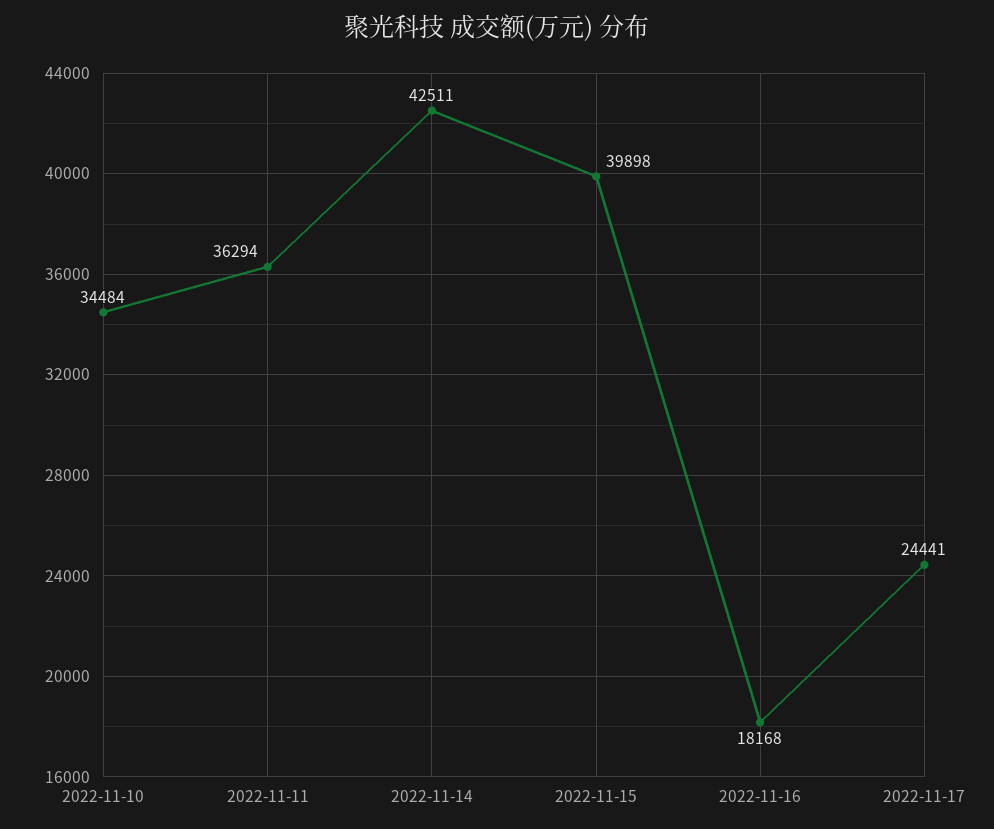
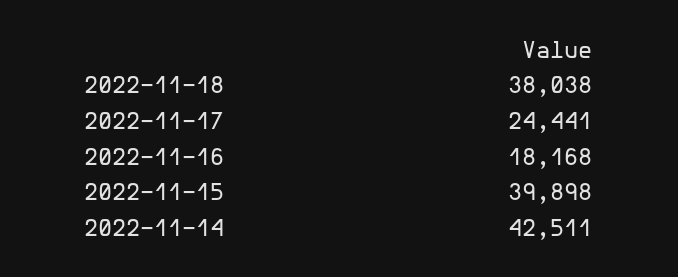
2022-11-10: 34484 -> none
2022-11-11: 36294 -> none
2022-11-18: none -> 38038

